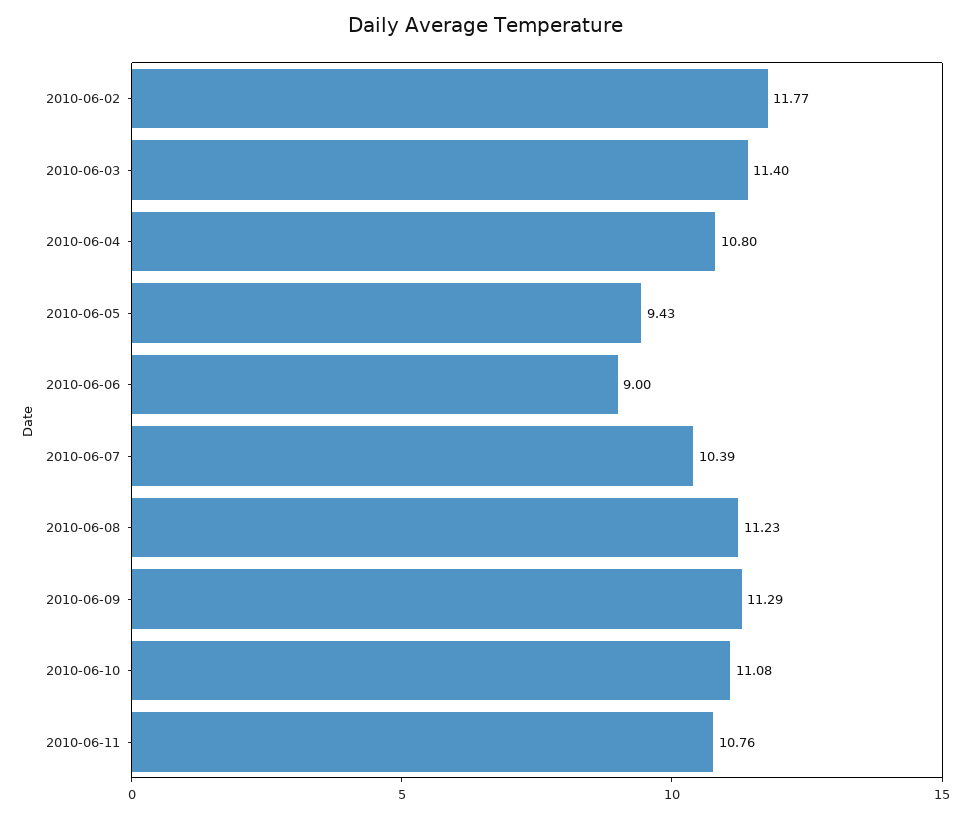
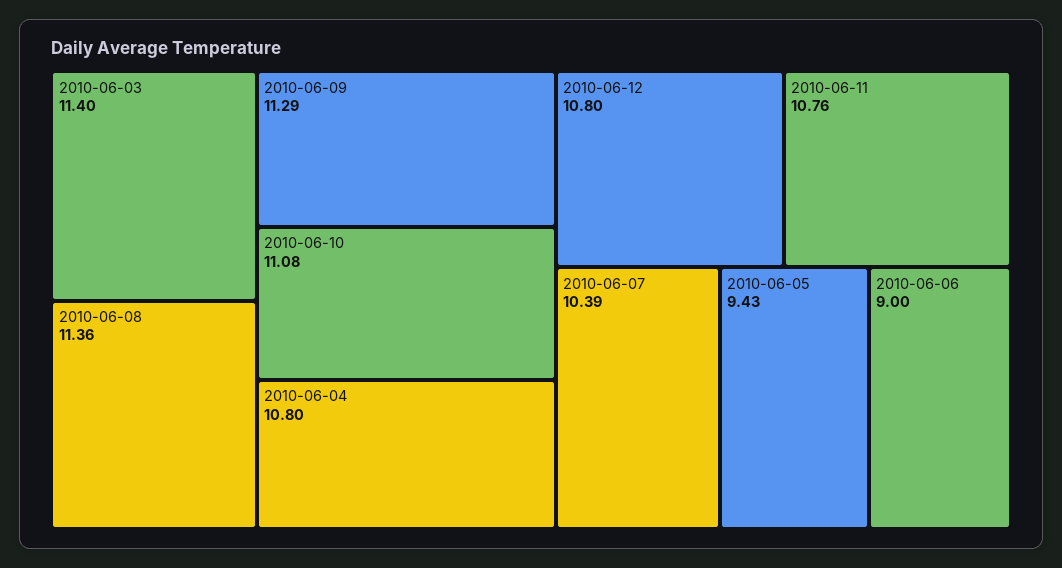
2010-06-02: 11.77 -> none
2010-06-08: 11.23 -> 11.36
2010-06-12: none -> 10.8

